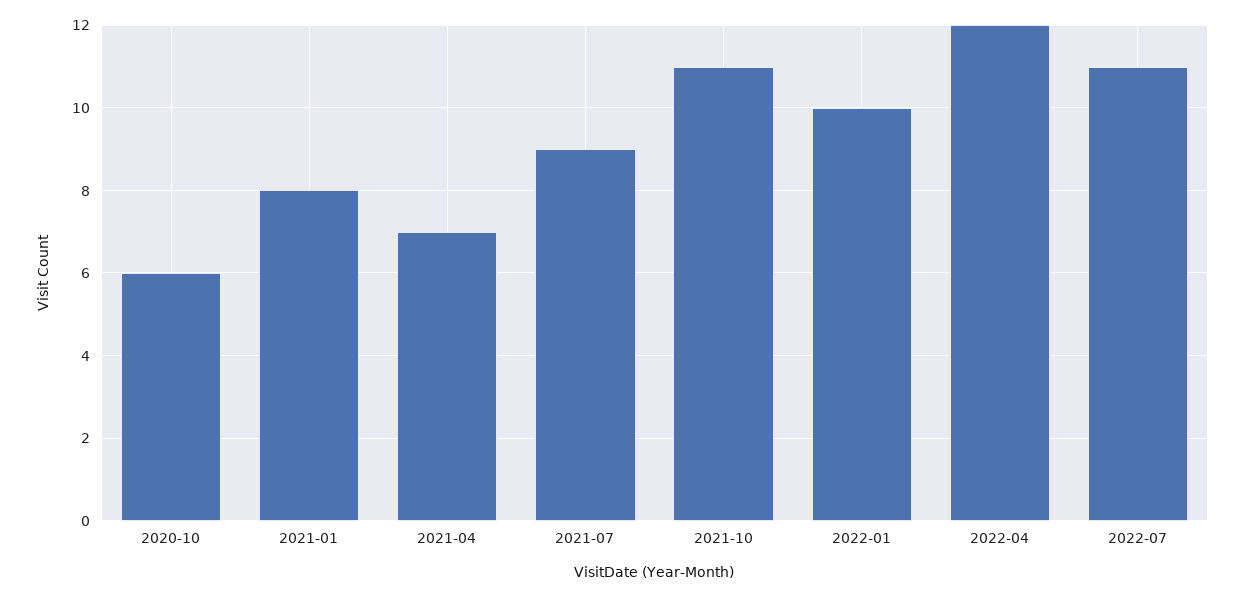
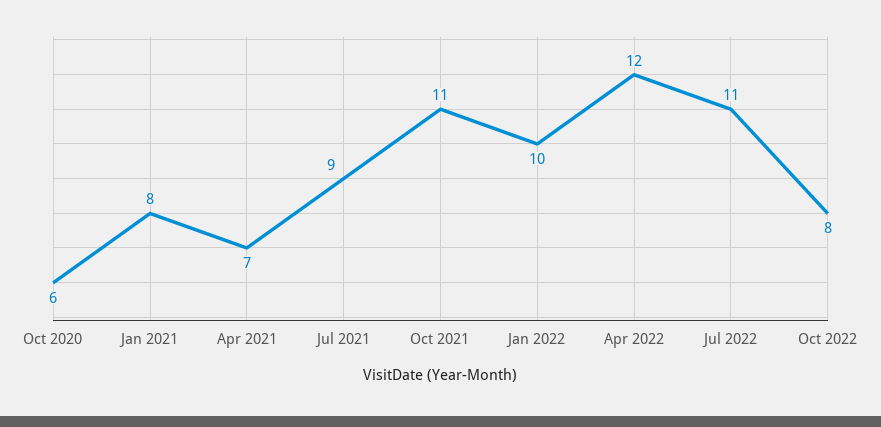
Oct 2022: none -> 8

